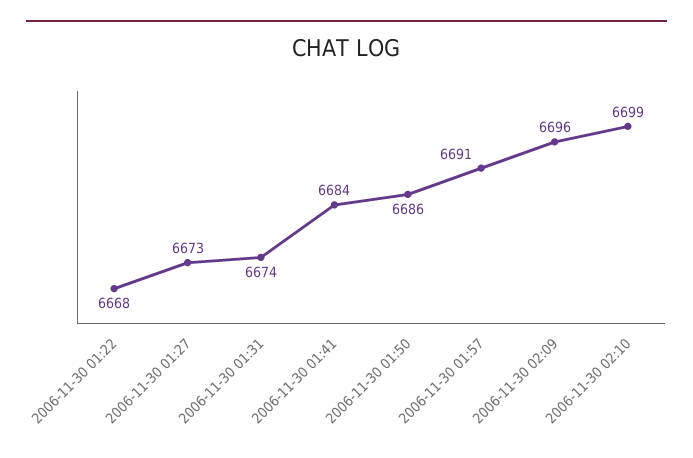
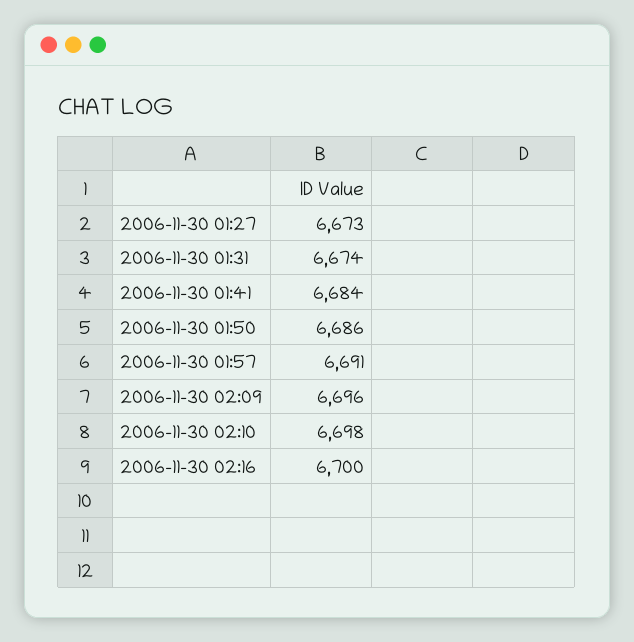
2006-11-30 01:22: 6668 -> none
2006-11-30 02:10: 6699 -> 6698
2006-11-30 02:16: none -> 6700

